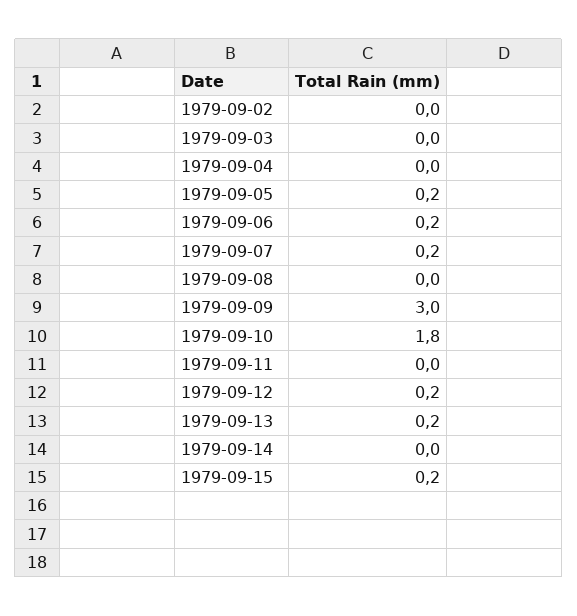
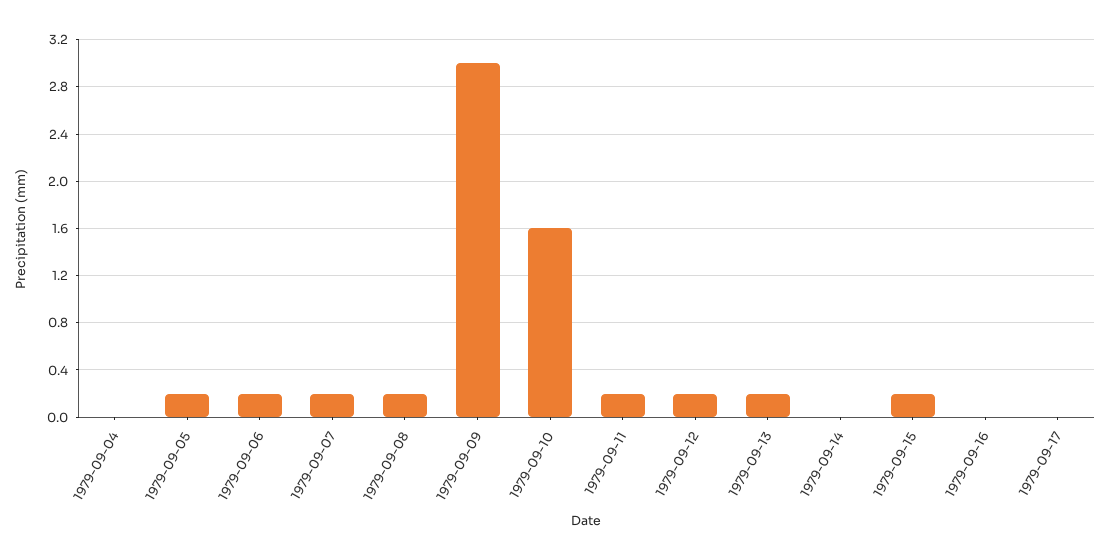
1979-09-02: 0 -> none
1979-09-03: 0 -> none
1979-09-08: 0 -> 0.2
1979-09-10: 1.8 -> 1.6
1979-09-11: 0 -> 0.2
1979-09-16: none -> 0
1979-09-17: none -> 0

